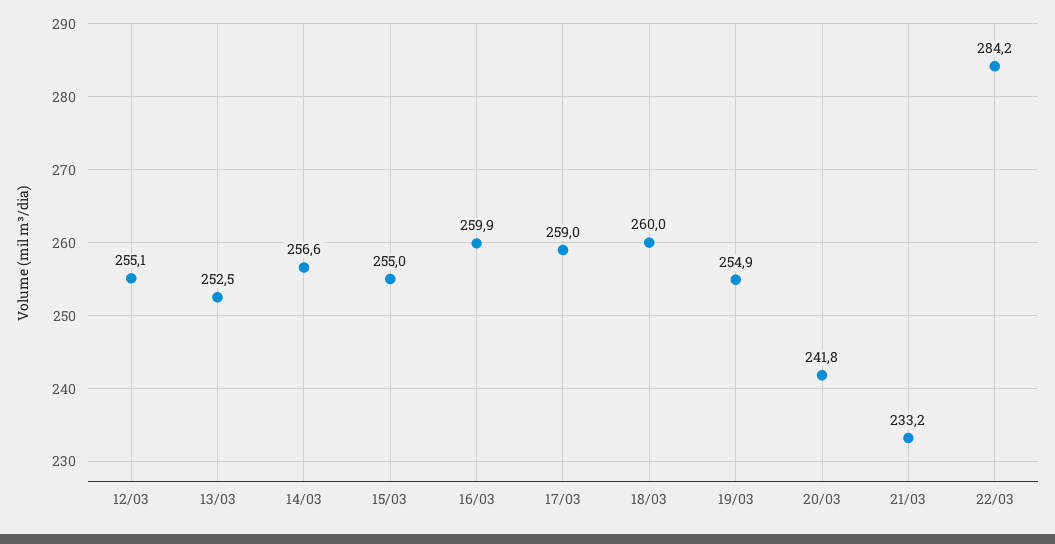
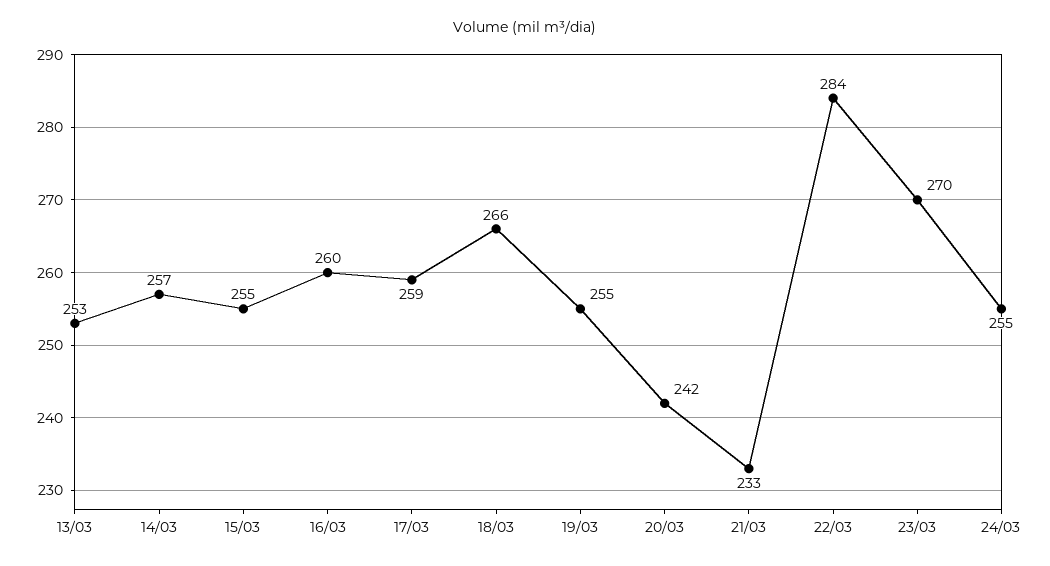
12/03: 255.1 -> none
18/03: 260 -> 266
23/03: none -> 270
24/03: none -> 255

